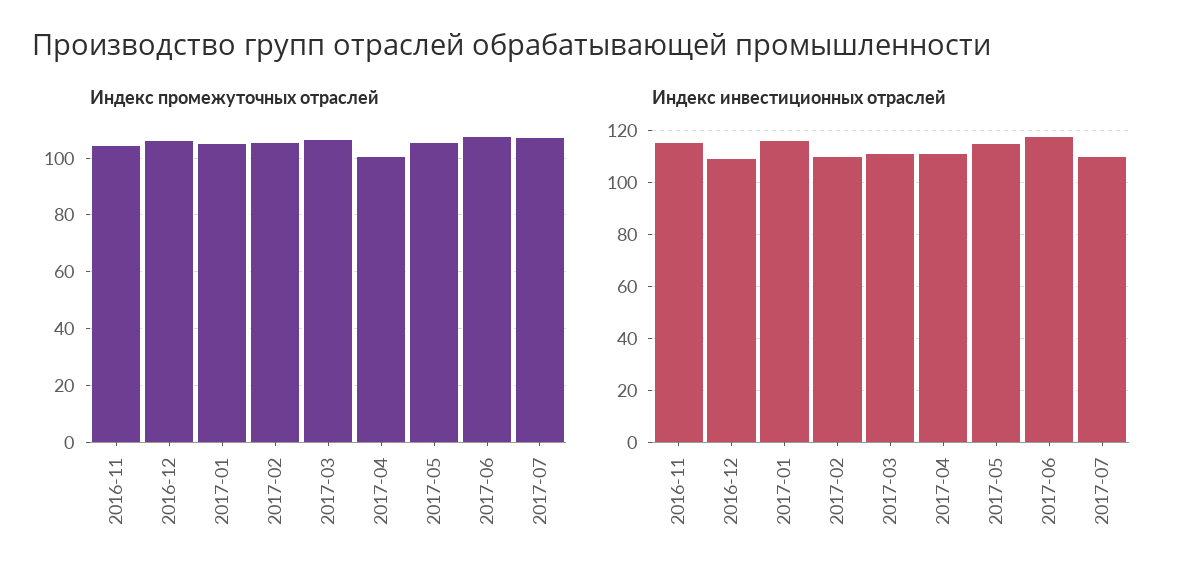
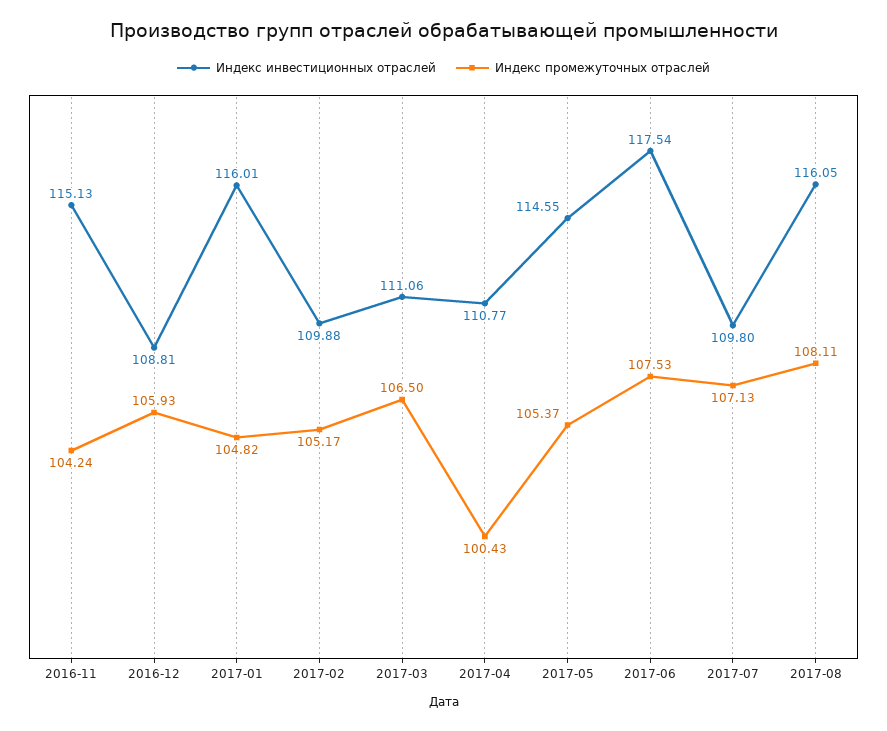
Индекс инвестиционных отраслей, 2017-08: none -> 116.05
Индекс промежуточных отраслей, 2017-08: none -> 108.11

